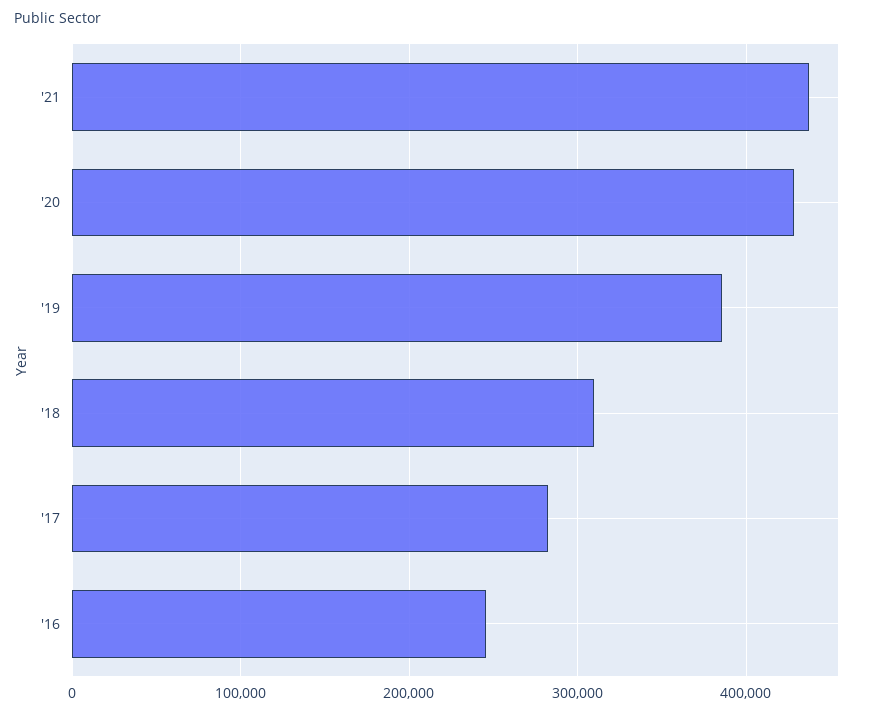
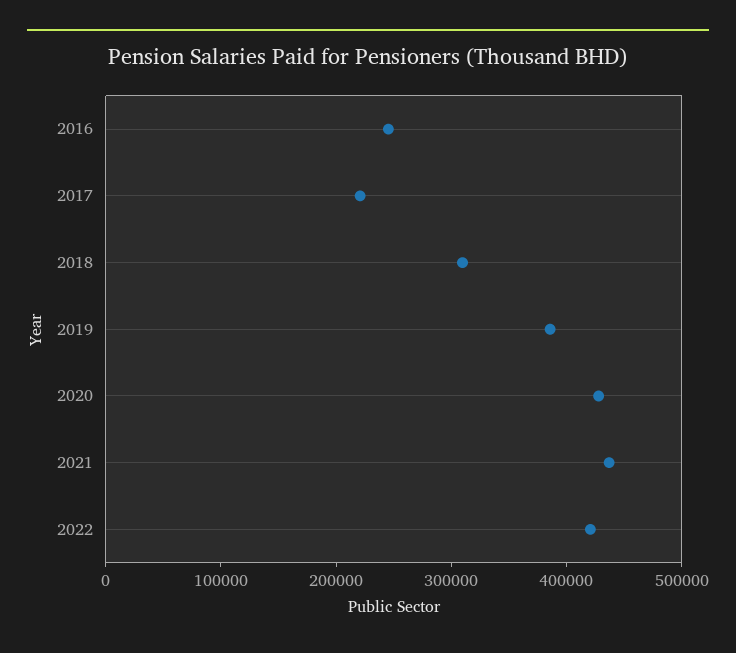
'17: 280000 -> 220000
2022: none -> 420000

